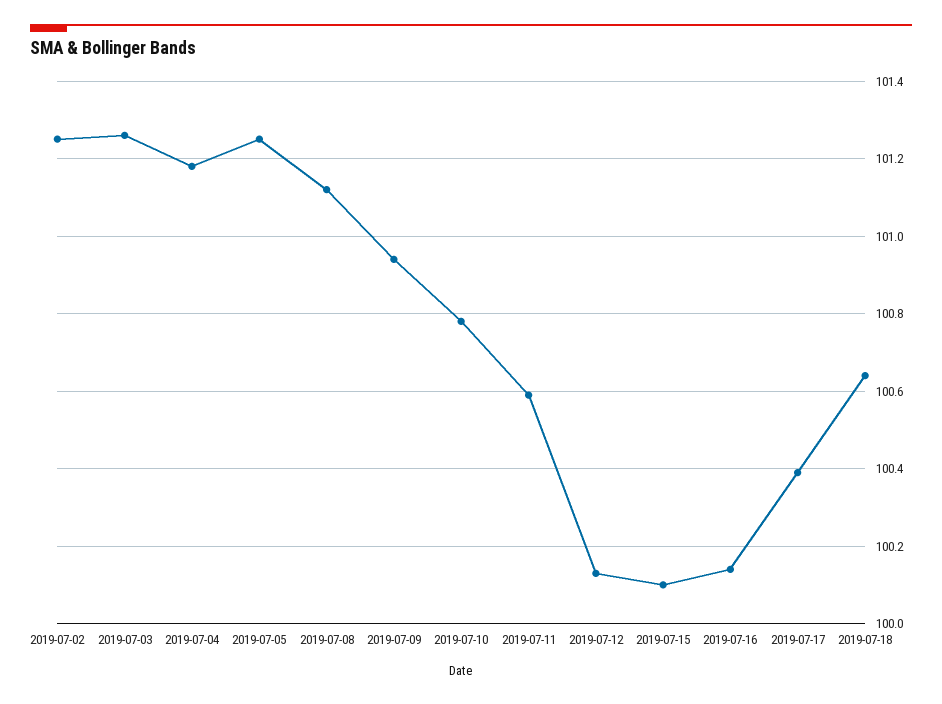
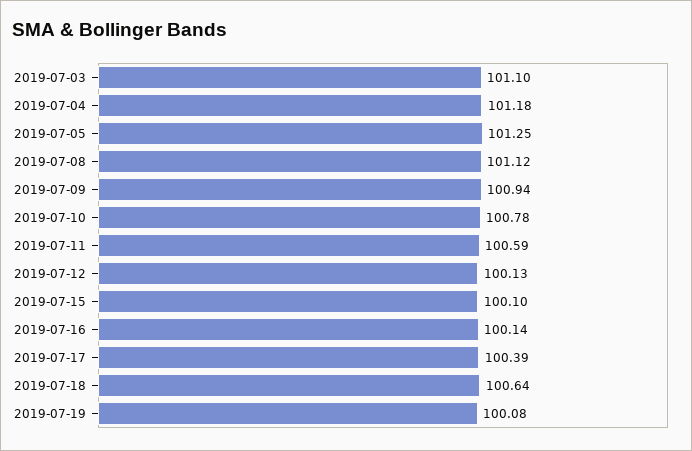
2019-07-02: 101.25 -> none
2019-07-03: 101.25 -> 101.1
2019-07-19: none -> 100.08

